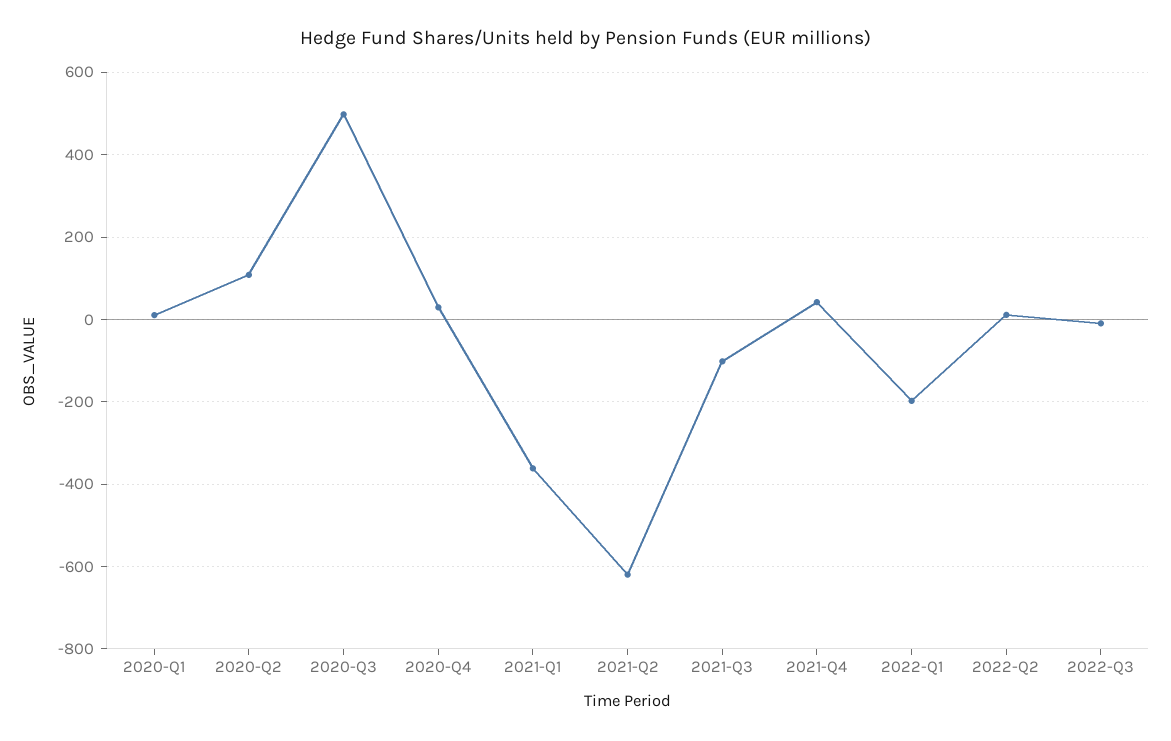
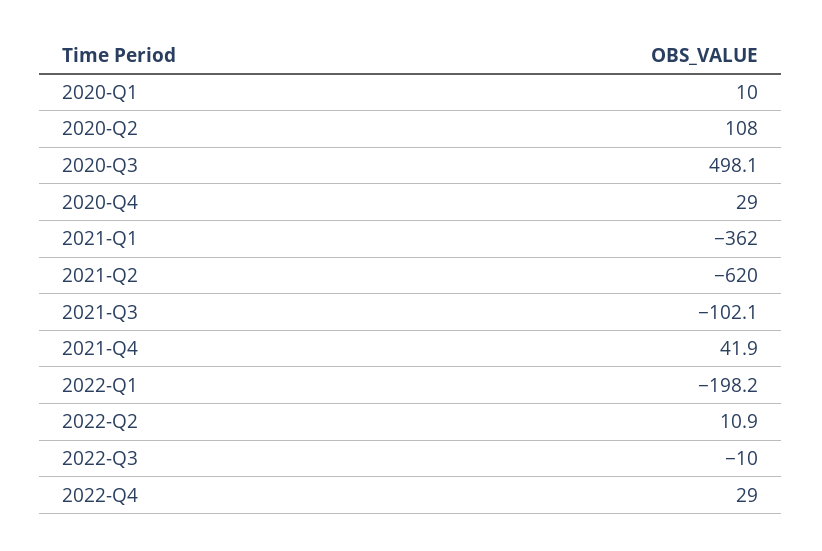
2022-Q4: none -> 29

